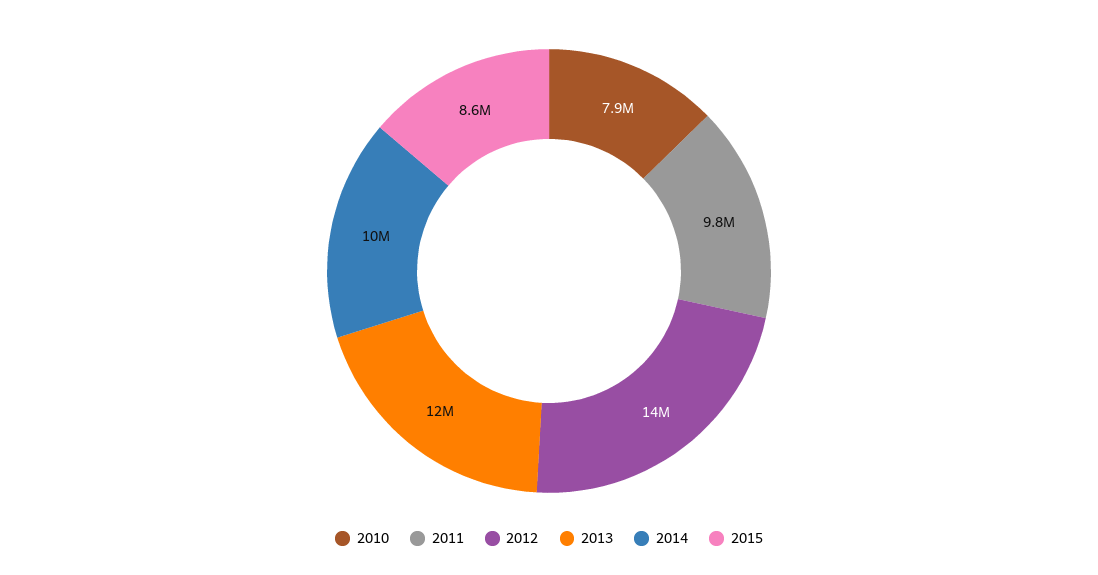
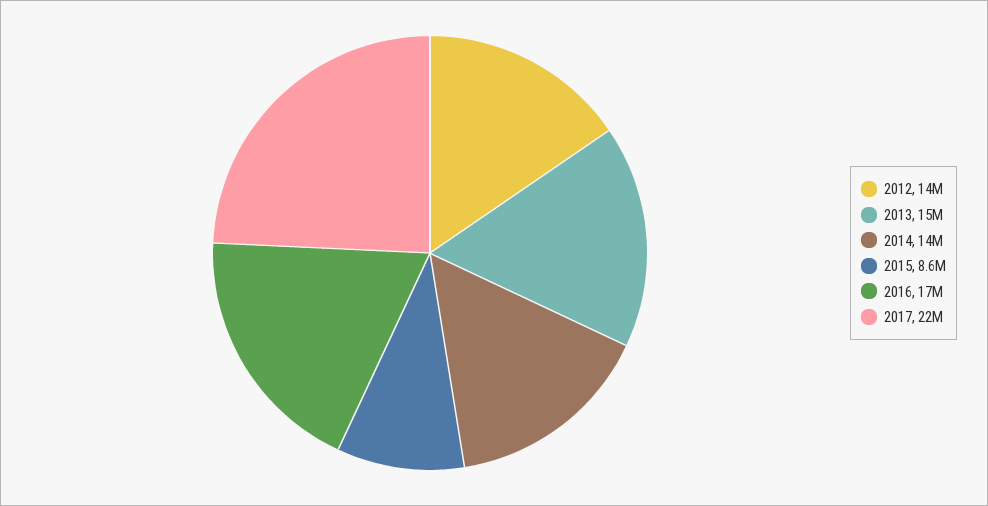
2010: 7900000 -> none
2011: 9800000 -> none
2013: 12000000 -> 15000000
2014: 10000000 -> 14000000
2016: none -> 17000000
2017: none -> 22000000

